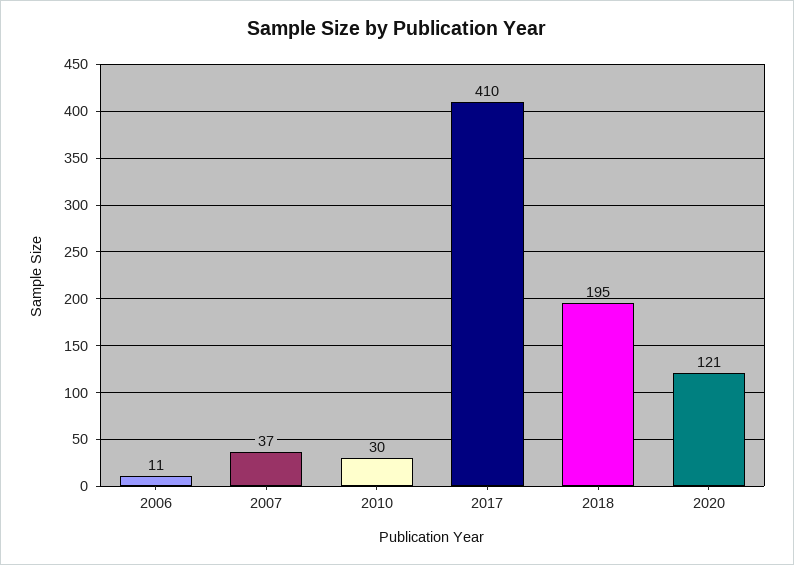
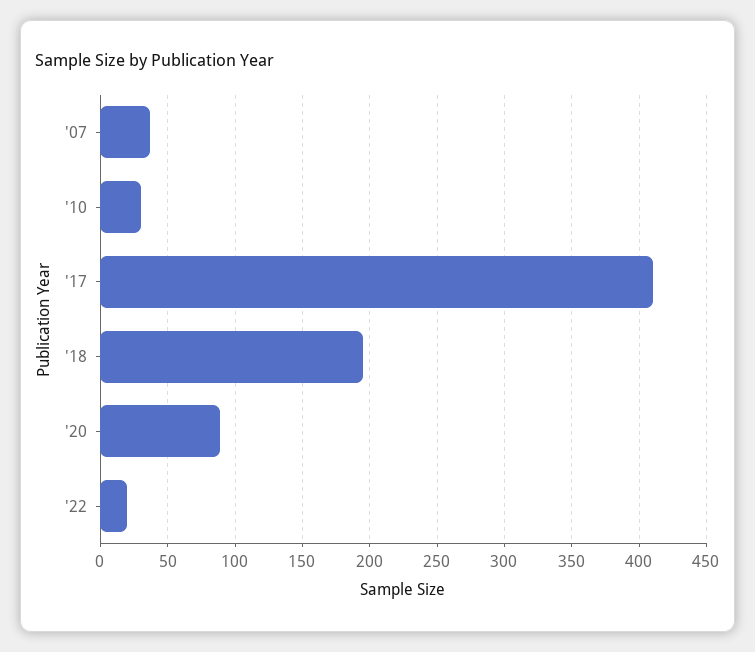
2006: 11 -> none
2020: 121 -> 90
'22: none -> 20

